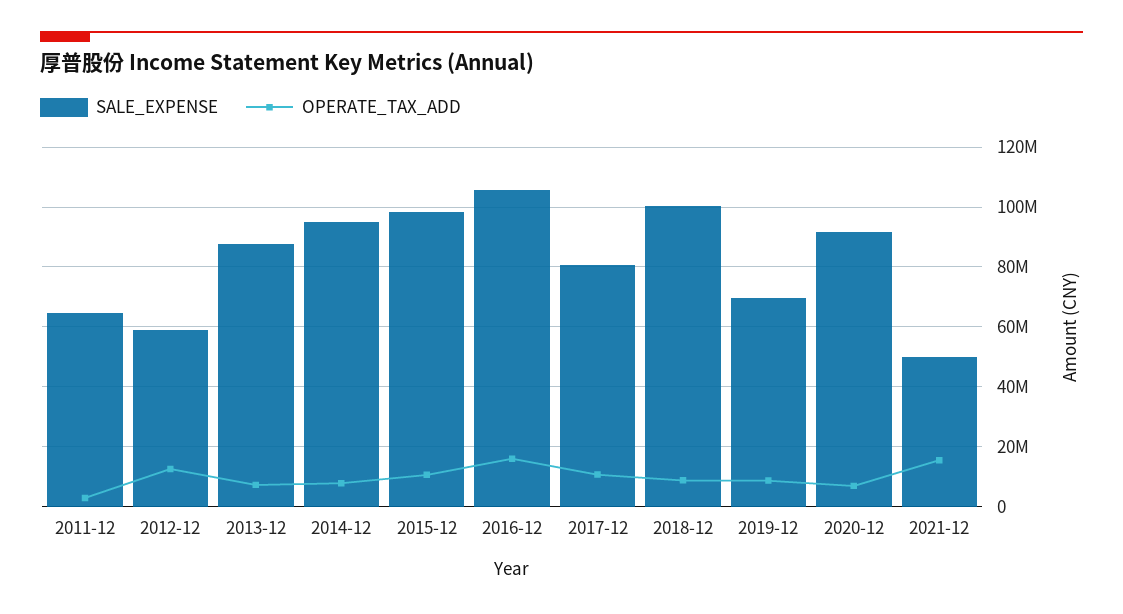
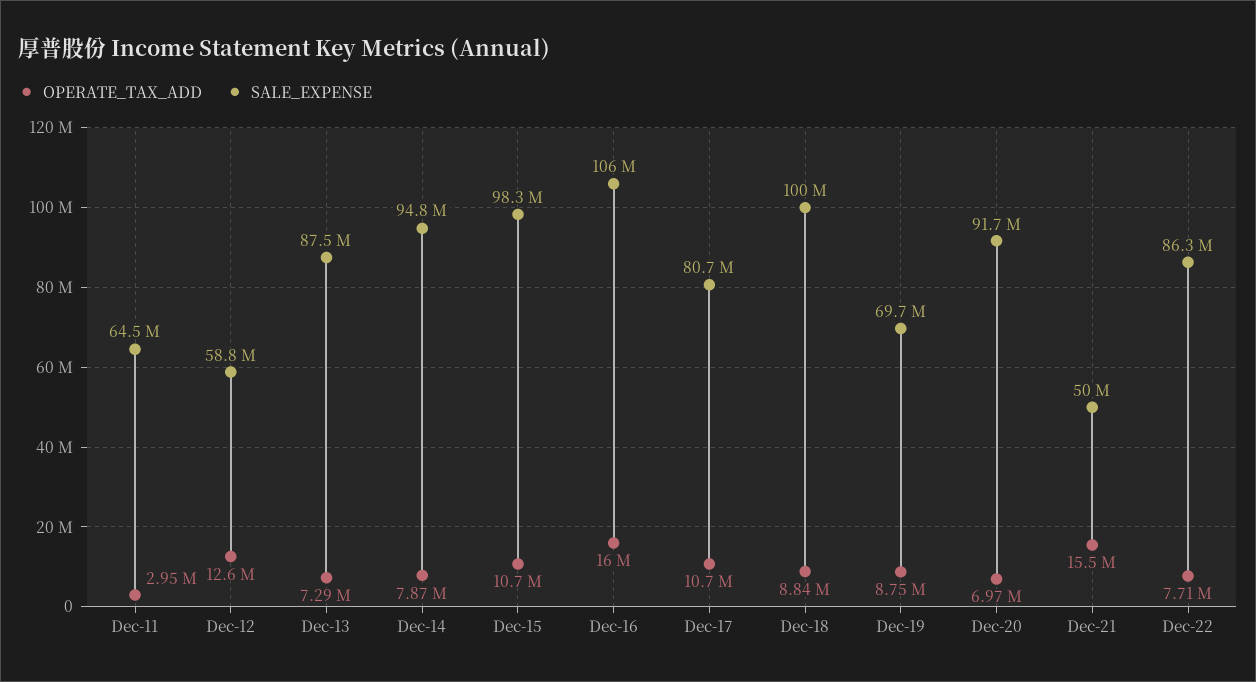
OPERATE_TAX_ADD, Dec-22: none -> 7710000
SALE_EXPENSE, Dec-22: none -> 86300000

